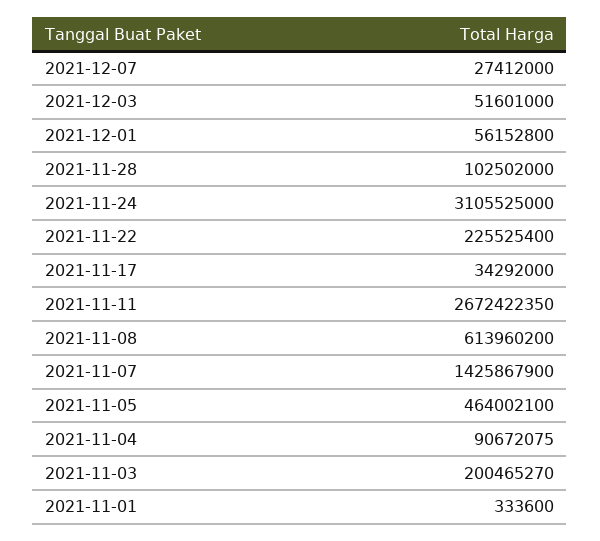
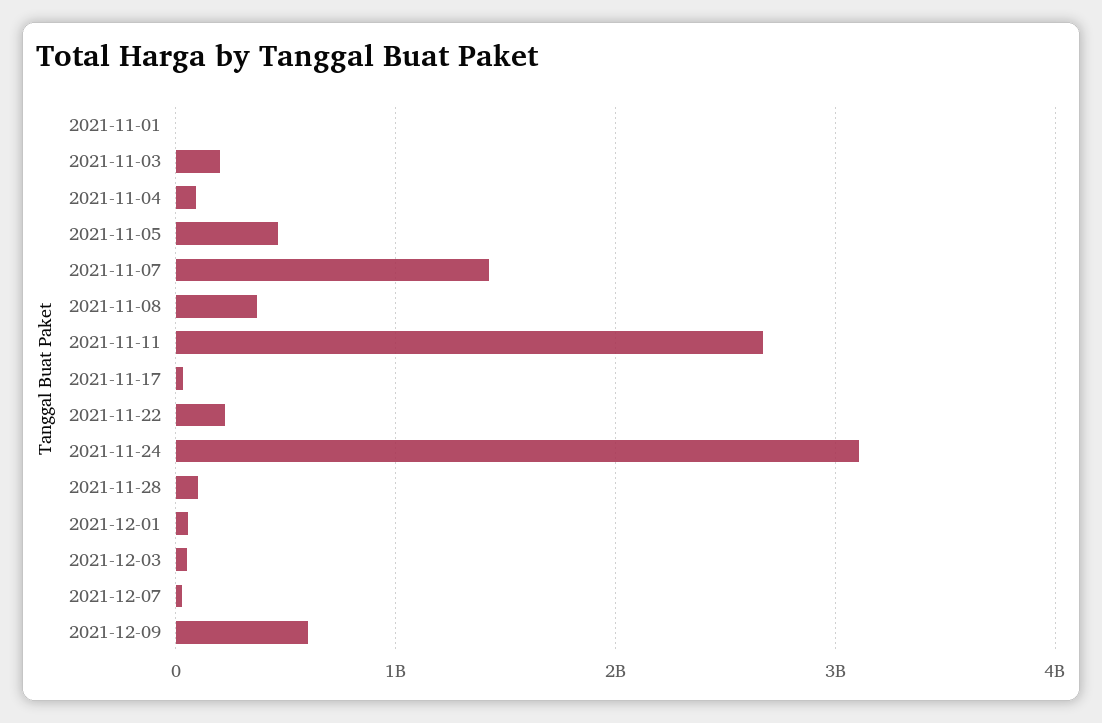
2021-11-08: 613960200 -> 400000000
2021-12-09: none -> 600000000

